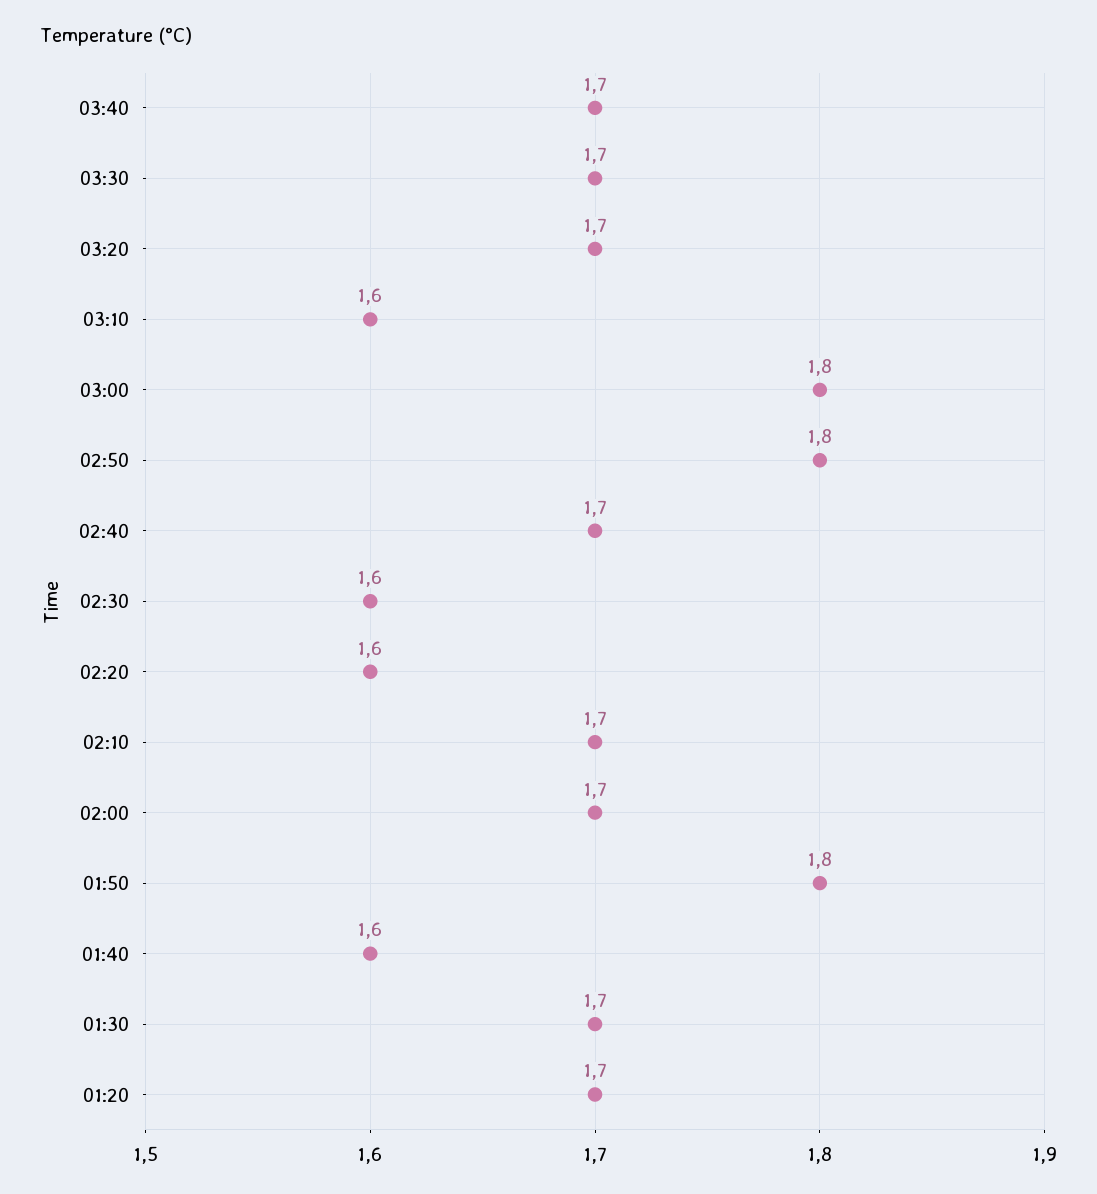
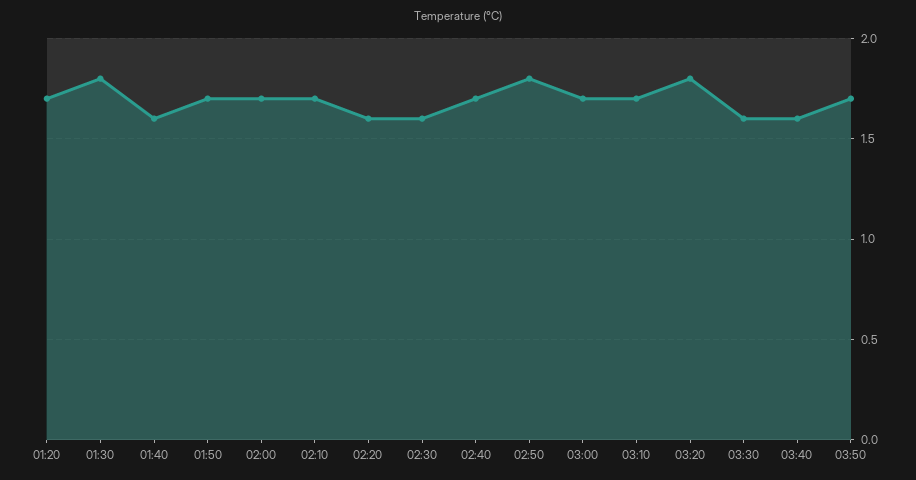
03:40: 1.7 -> 1.6
03:30: 1.7 -> 1.6
03:20: 1.7 -> 1.8
03:10: 1.6 -> 1.7
03:00: 1.8 -> 1.7
01:50: 1.8 -> 1.7
01:30: 1.7 -> 1.8
03:50: none -> 1.7

